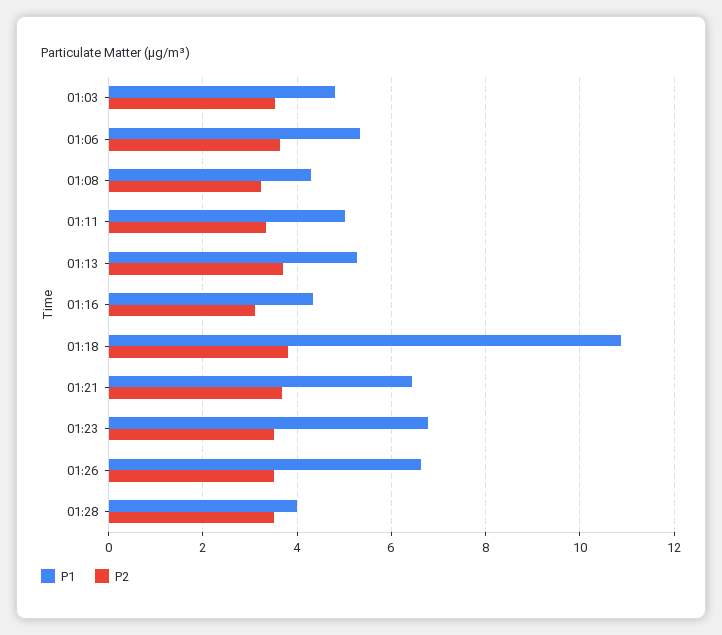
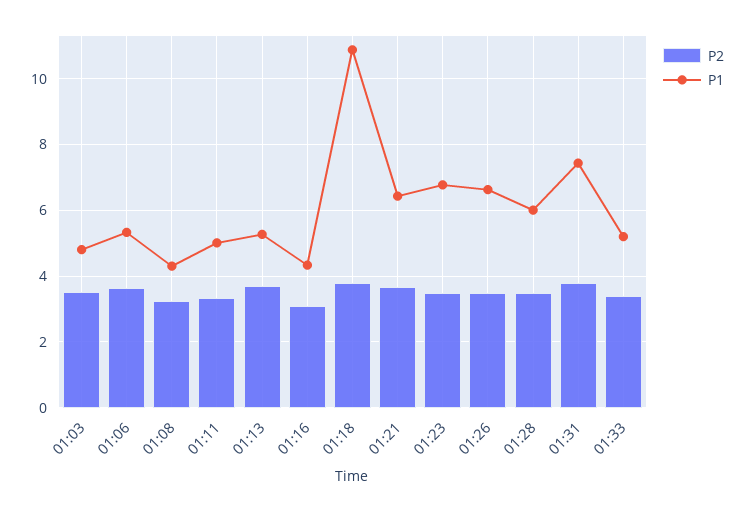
P1, 01:28: 4 -> 6
P2, 01:31: none -> 3.8
P1, 01:31: none -> 7.4
P2, 01:33: none -> 3.4
P1, 01:33: none -> 5.2

